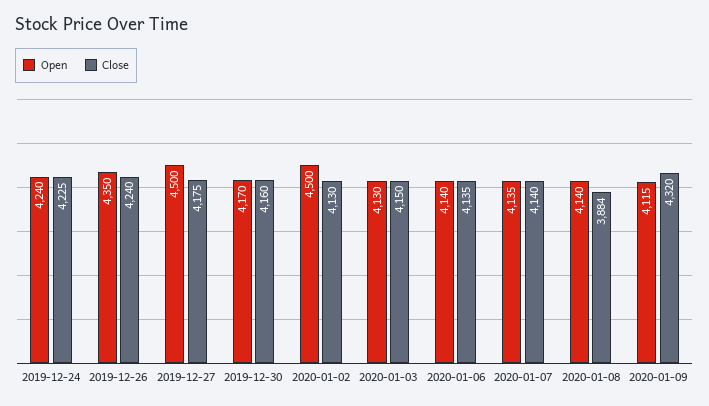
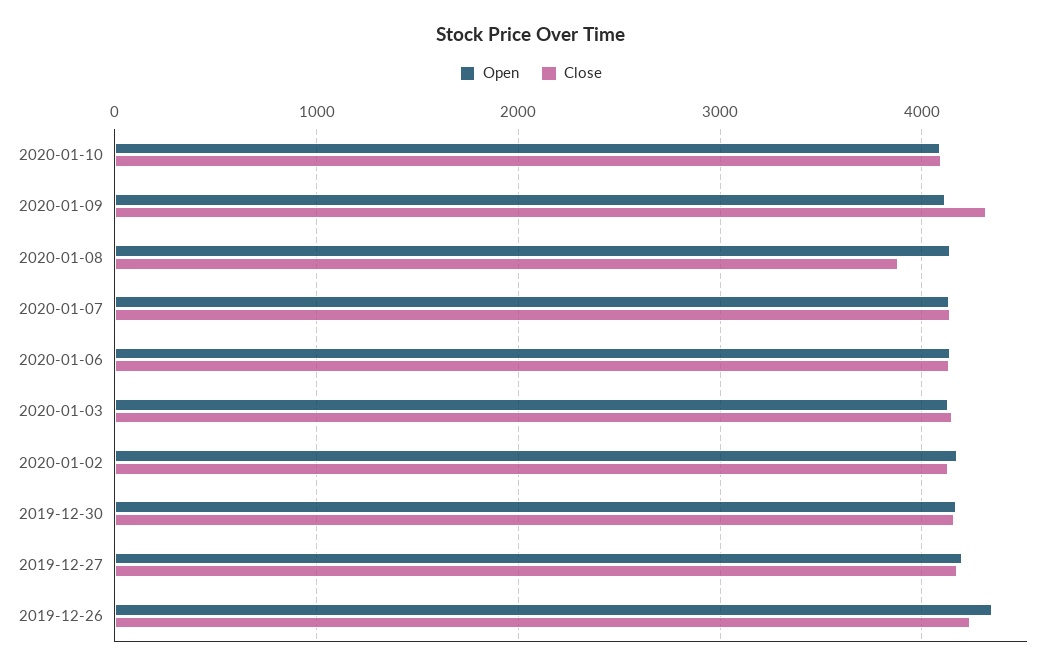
Open, 2019-12-24: 4240 -> none
Close, 2019-12-24: 4225 -> none
Open, 2019-12-27: 4500 -> 4200
Open, 2020-01-02: 4500 -> 4200
Open, 2020-01-10: none -> 4100
Close, 2020-01-10: none -> 4100

